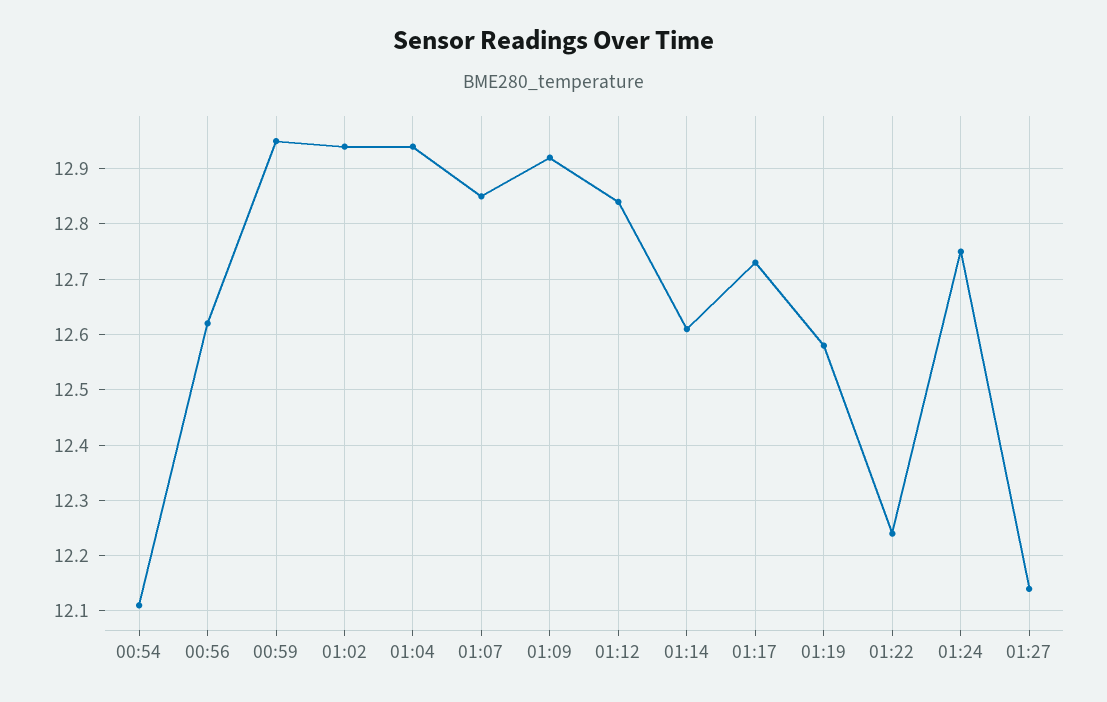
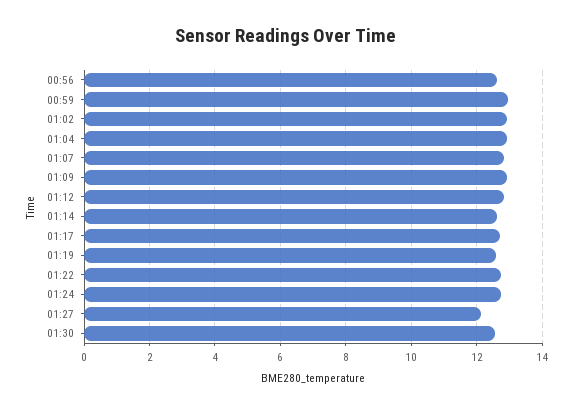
00:54: 12.1 -> none
01:22: 12.25 -> 12.8
01:30: none -> 12.6

